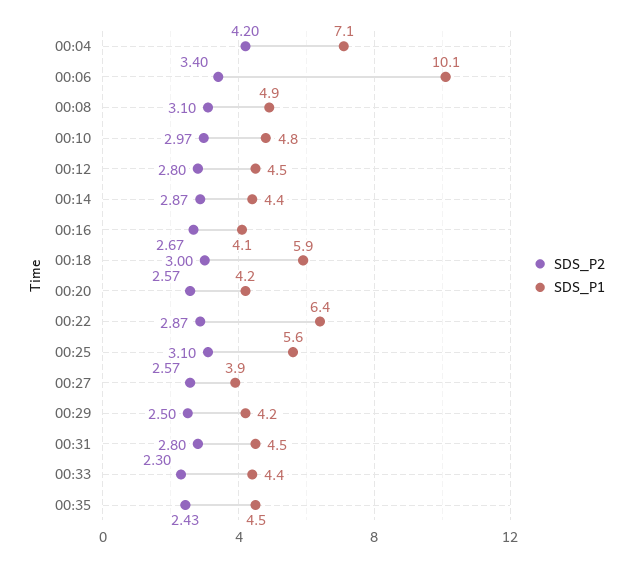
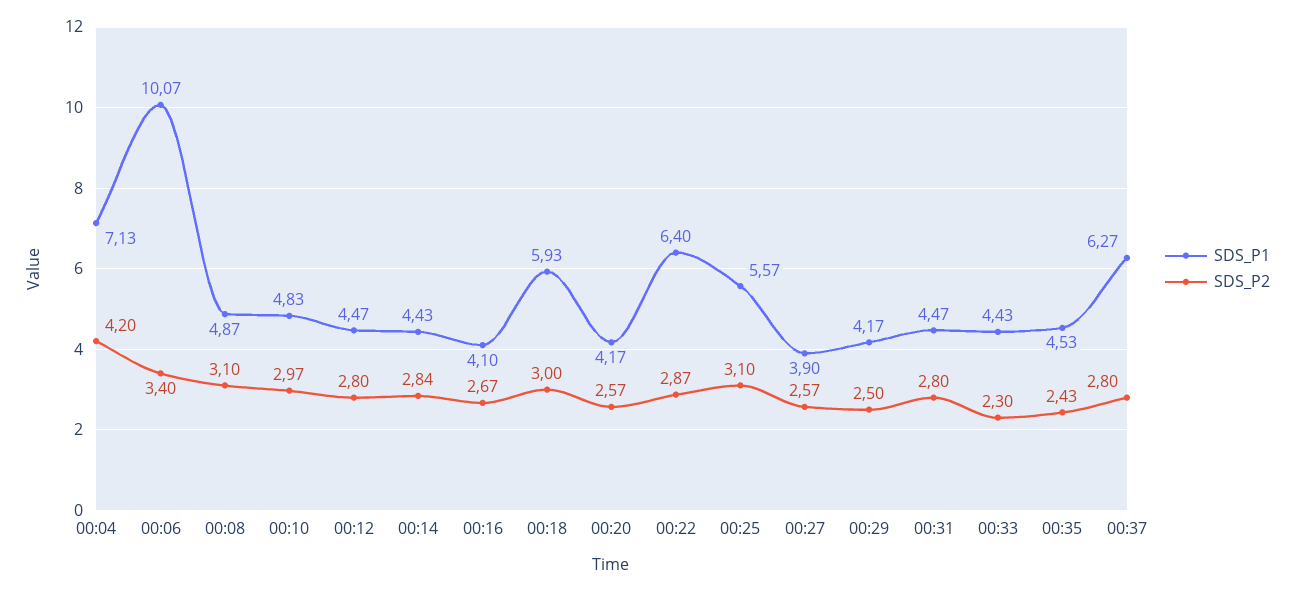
SDS_P2, 00:14: 2.87 -> 2.84
SDS_P1, 00:37: none -> 6.27
SDS_P2, 00:37: none -> 2.8

